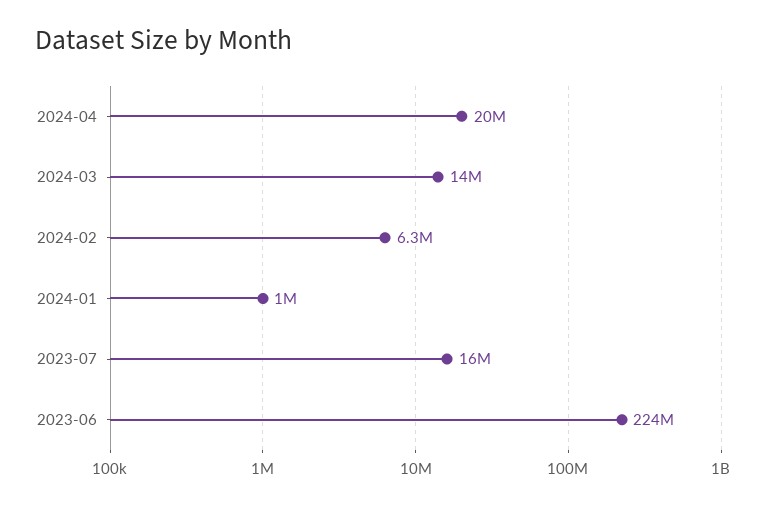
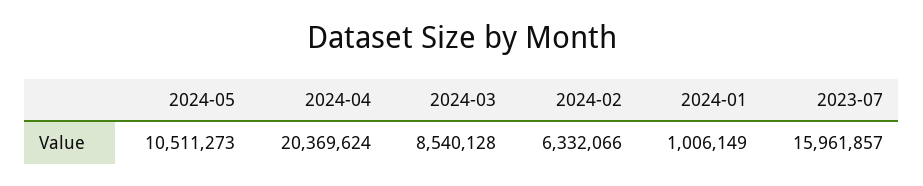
2024-03: 14000000 -> 8540128
2023-06: 224000000 -> none
2024-05: none -> 10511273

